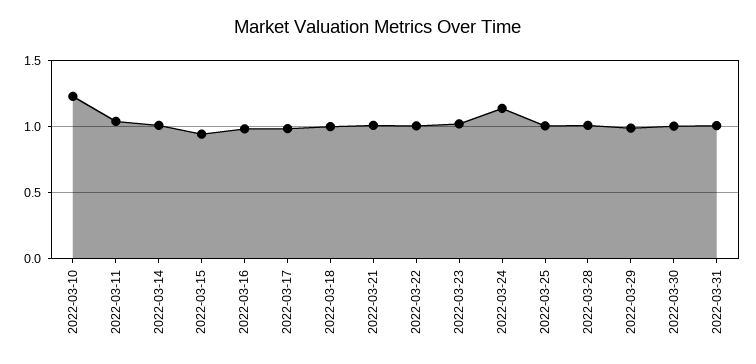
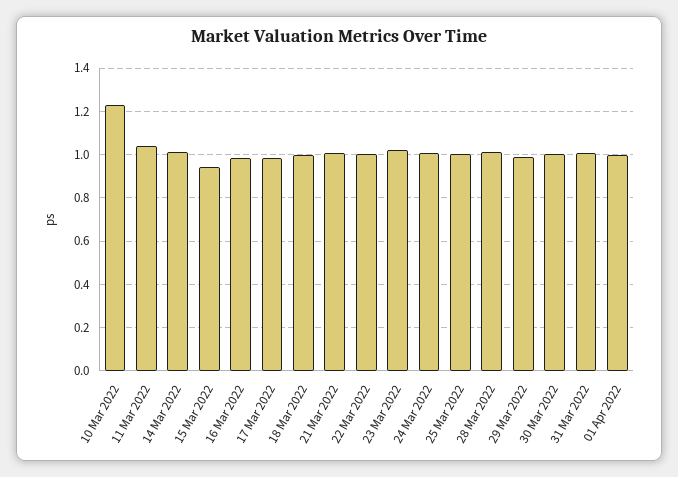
2022-03-24: 1.15 -> 1
01 Apr 2022: none -> 1

